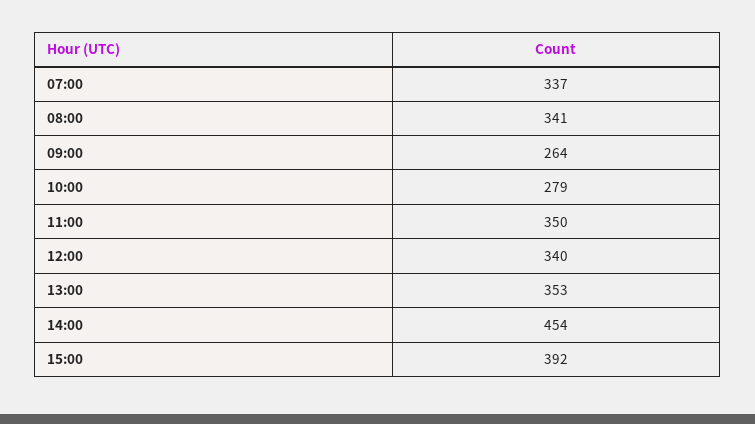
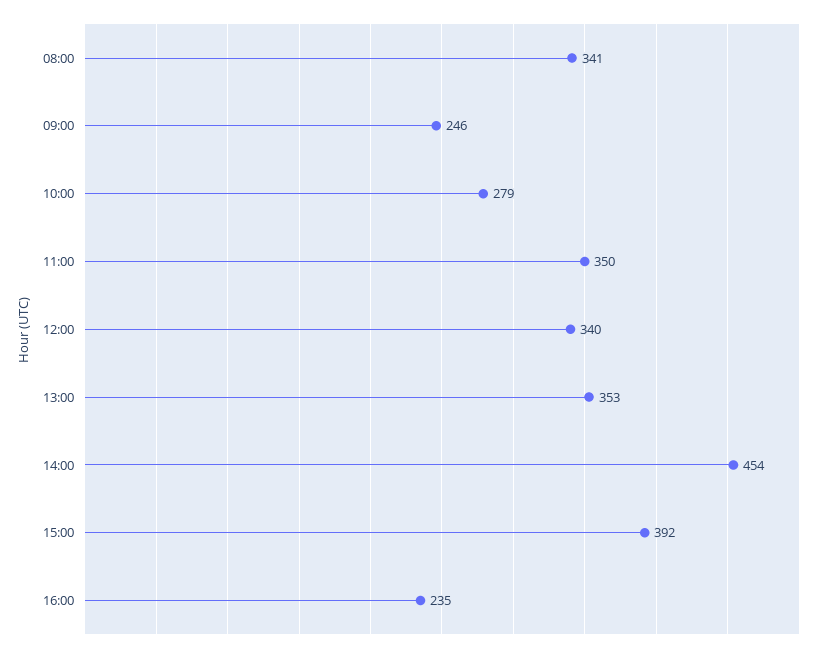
07:00: 337 -> none
09:00: 264 -> 246
16:00: none -> 235

